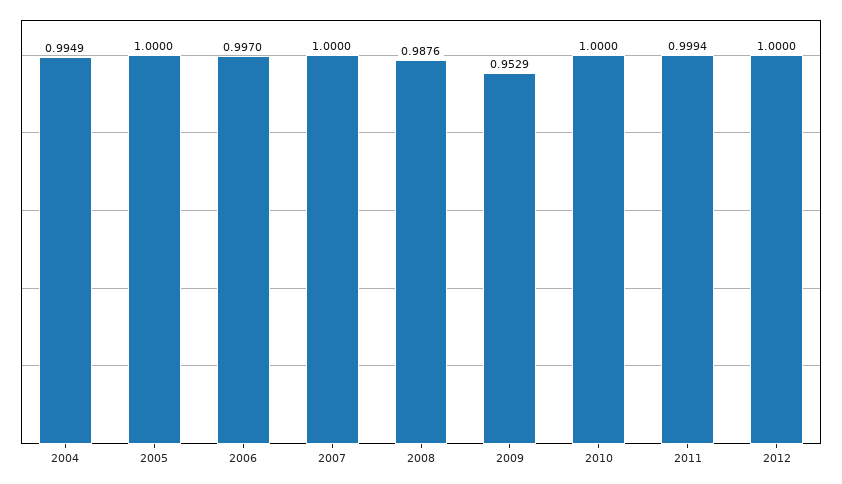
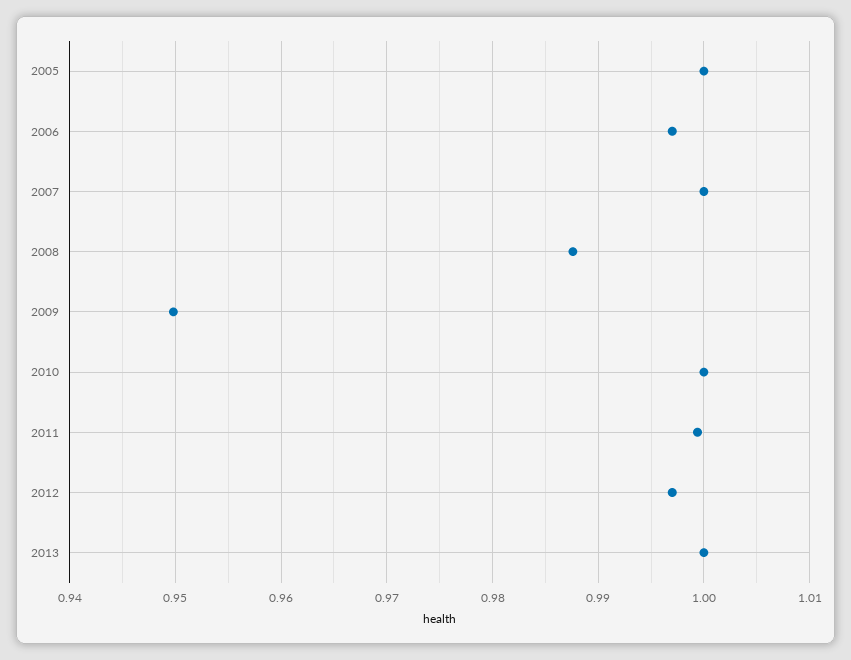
2004: 0.9949 -> none
2009: 0.9529 -> 0.95
2012: 1 -> 0.997
2013: none -> 1

